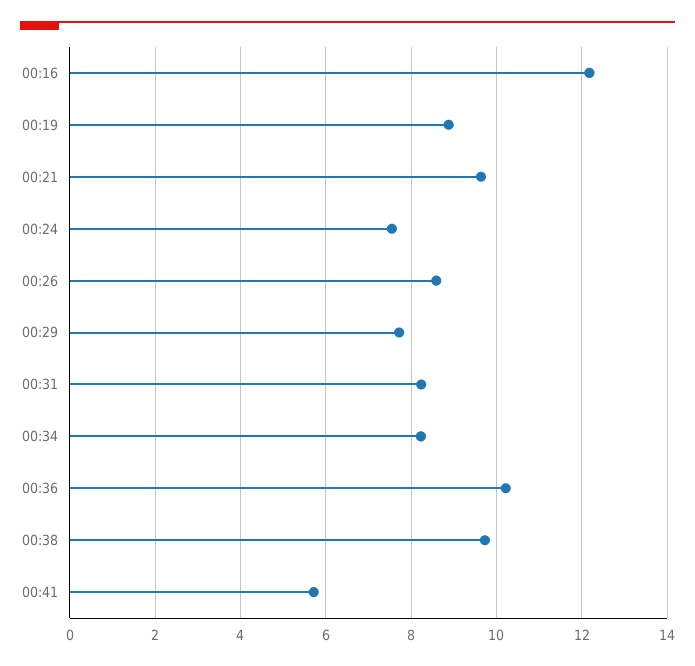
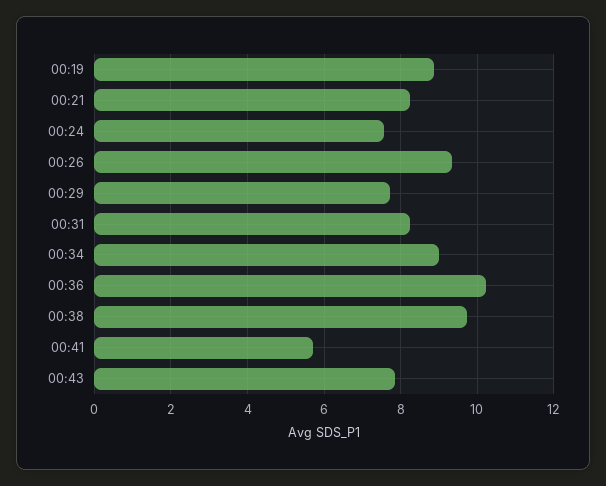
00:16: 12.2 -> none
00:21: 9.6 -> 8.2
00:26: 8.6 -> 9.4
00:34: 8.2 -> 9
00:43: none -> 7.8

